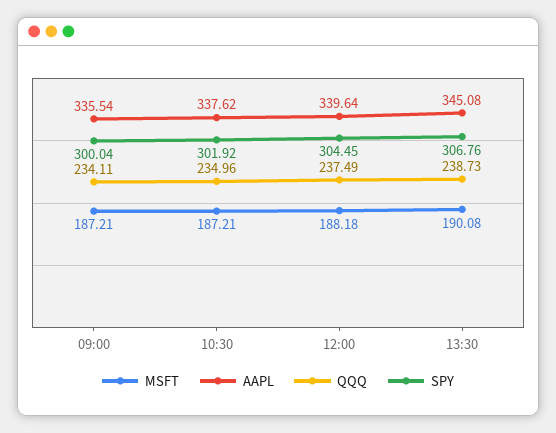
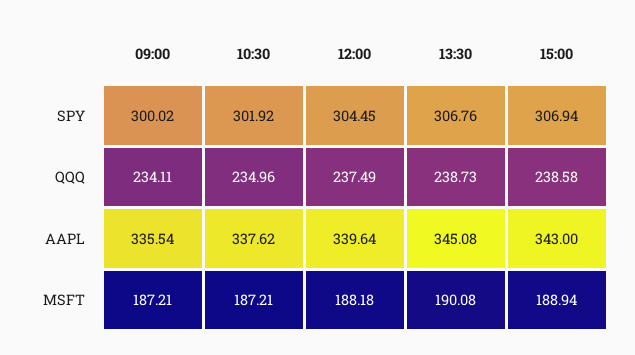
SPY, 09:00: 300.04 -> 300.02
SPY, 15:00: none -> 306.94
QQQ, 15:00: none -> 238.58
AAPL, 15:00: none -> 343
MSFT, 15:00: none -> 188.94

